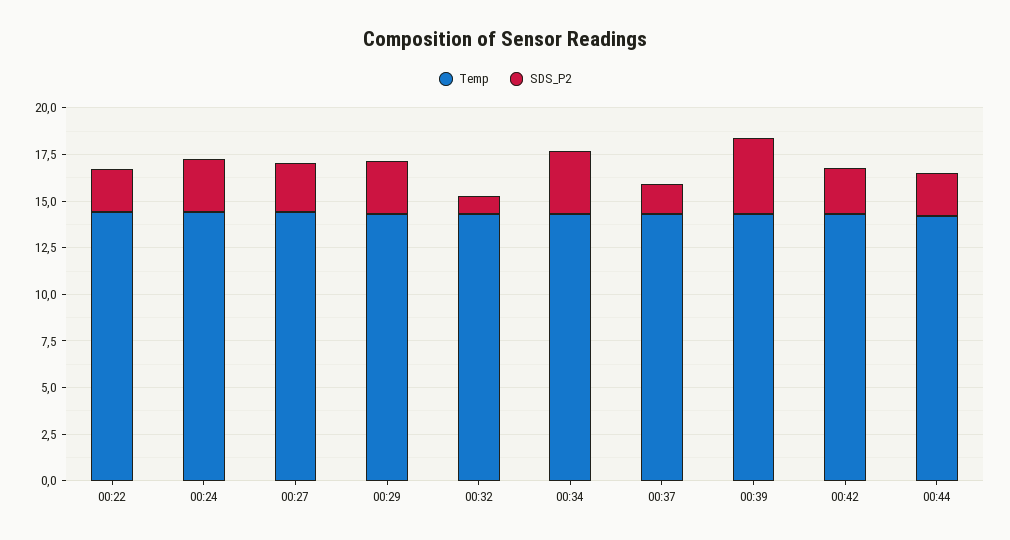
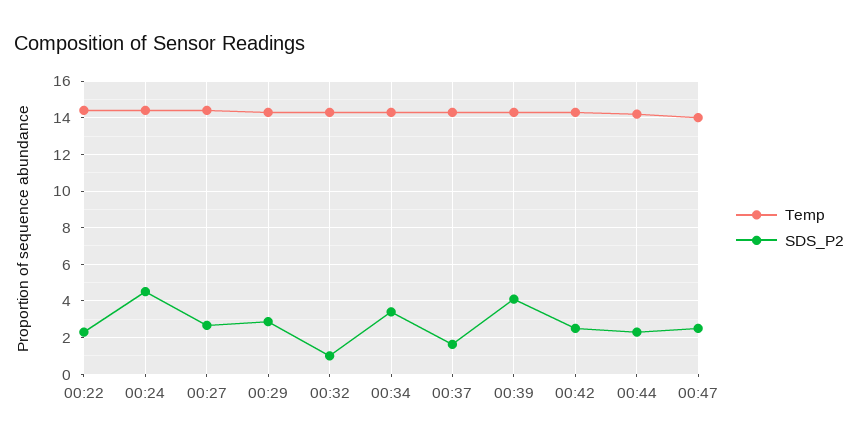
SDS_P2, 00:24: 3 -> 4.5
Temp, 00:47: none -> 14
SDS_P2, 00:47: none -> 2.5

